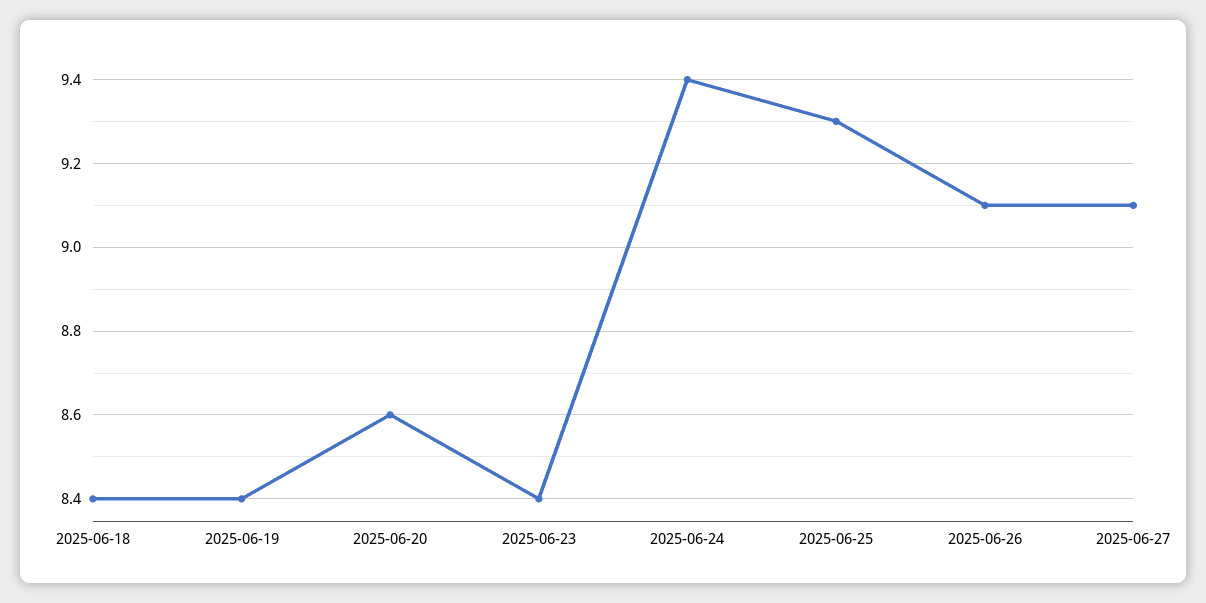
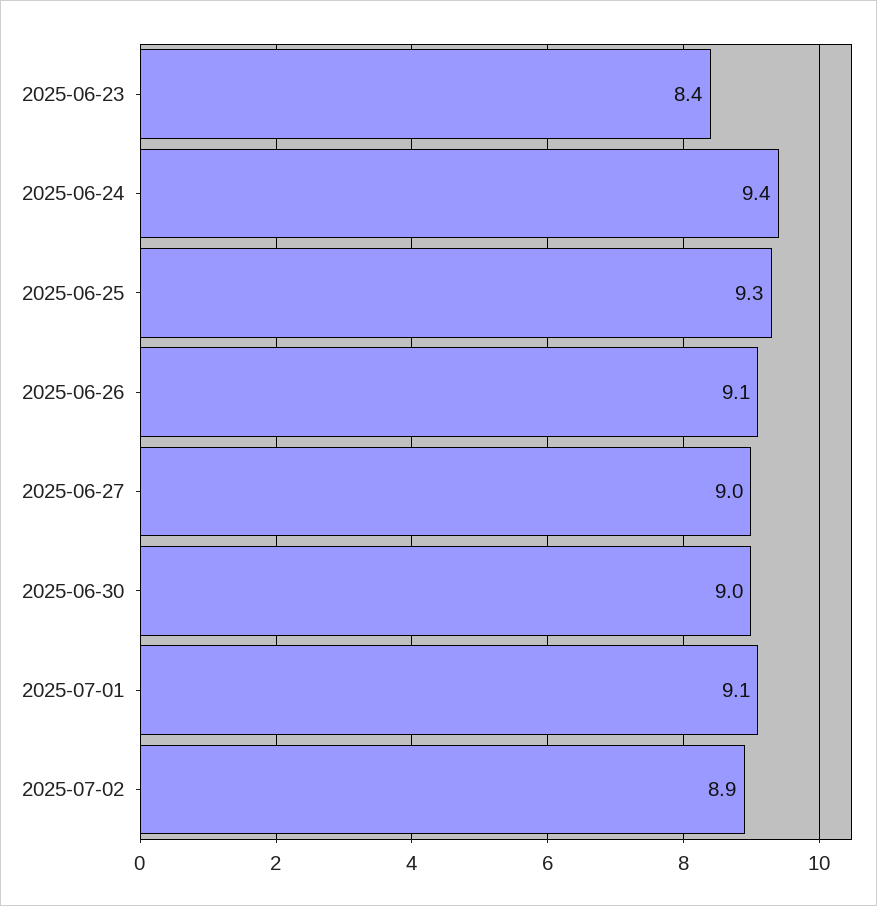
2025-06-18: 8.4 -> none
2025-06-19: 8.4 -> none
2025-06-20: 8.6 -> none
2025-06-27: 9.1 -> 9
2025-06-30: none -> 9
2025-07-01: none -> 9.1
2025-07-02: none -> 8.9

